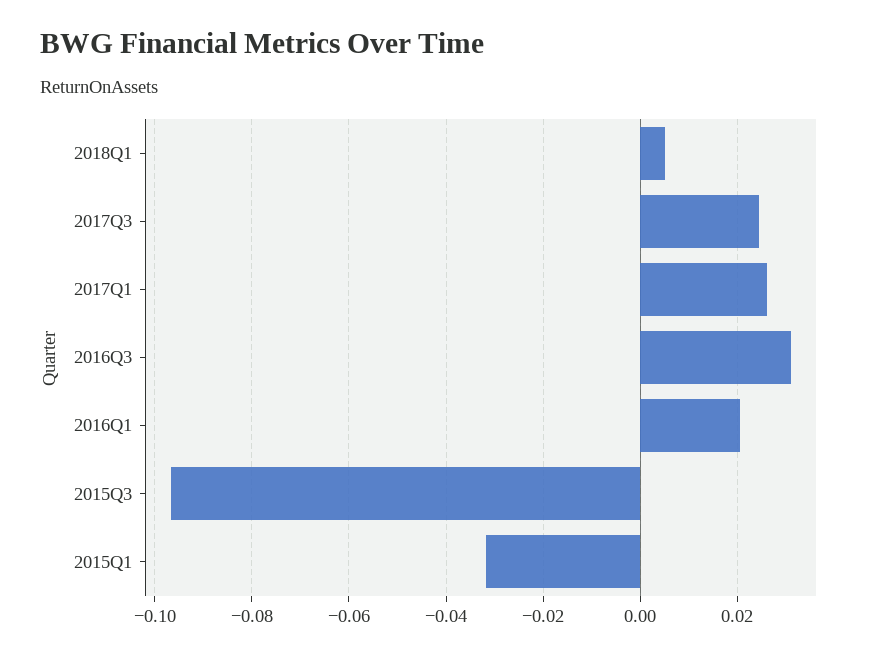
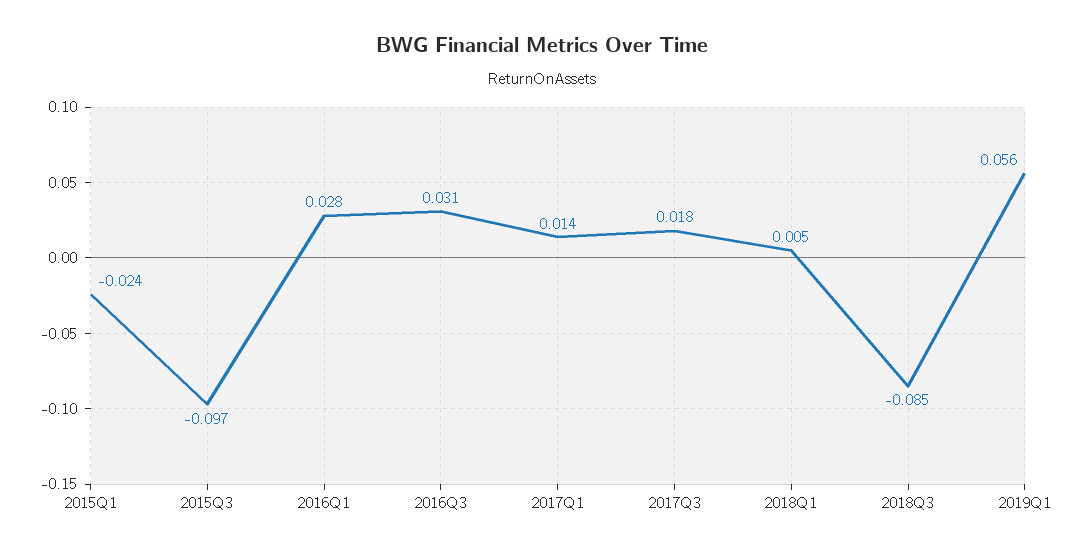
2017Q3: 0.024 -> 0.018
2017Q1: 0.026 -> 0.014
2016Q1: 0.02 -> 0.028
2015Q1: -0.032 -> -0.024
2018Q3: none -> -0.085
2019Q1: none -> 0.056

